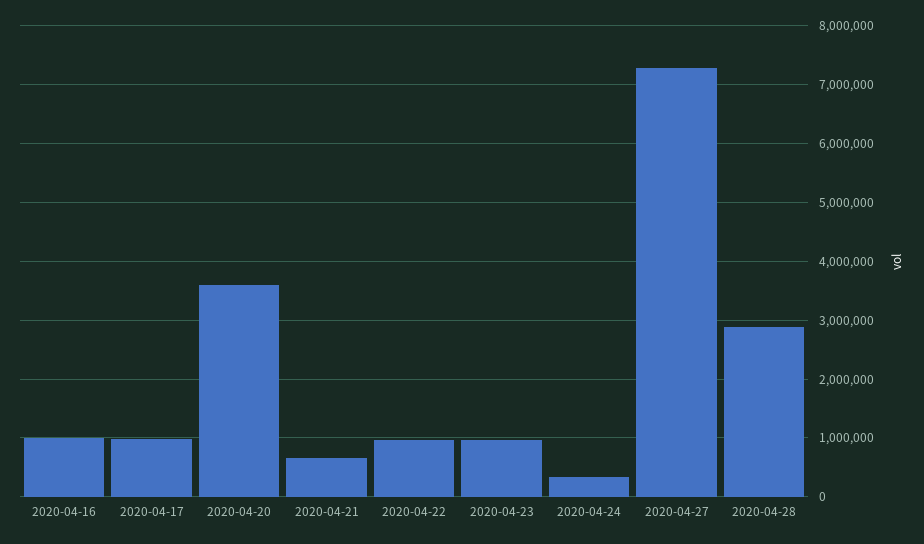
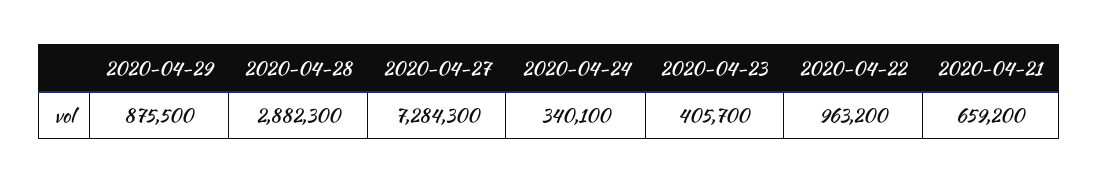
2020-04-16: 1000000 -> none
2020-04-17: 1000000 -> none
2020-04-20: 3600000 -> none
2020-04-23: 1000000 -> 405700
2020-04-29: none -> 875500

